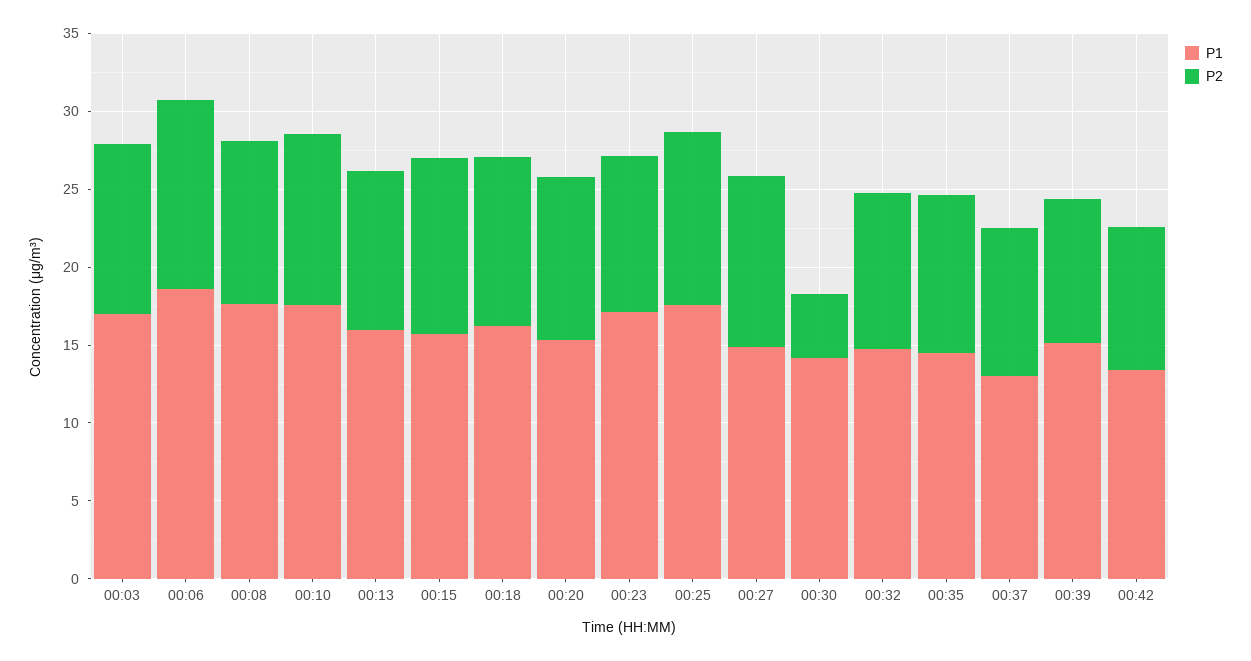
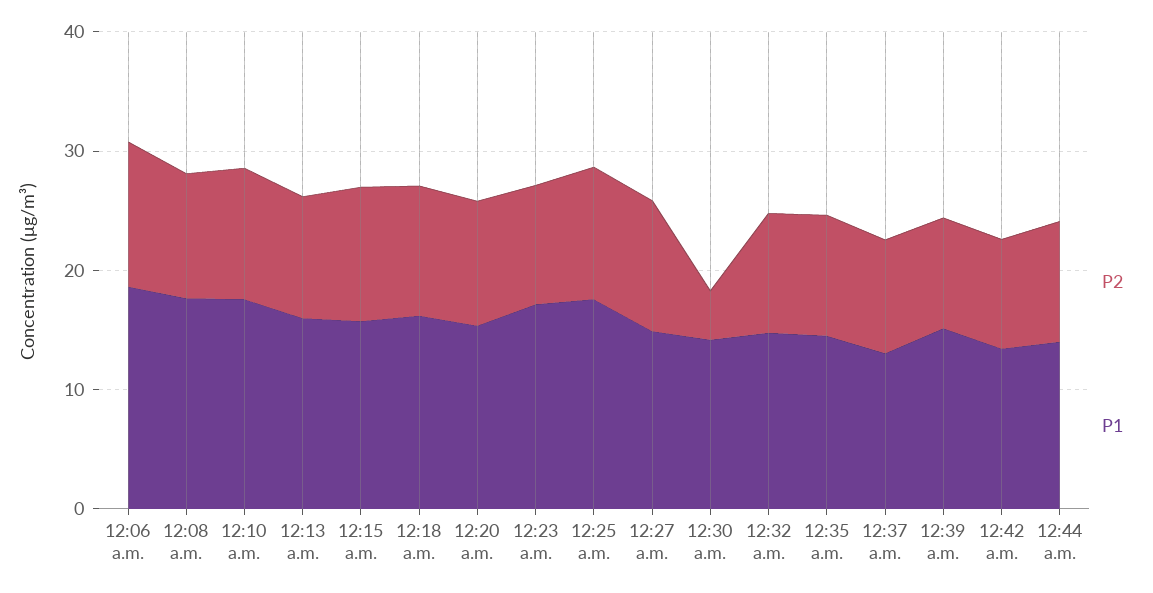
P1, 00:03: 17 -> none
P2, 00:03: 11 -> none
P2, 12:44 a.m.: none -> 10
P1, 12:44 a.m.: none -> 14

